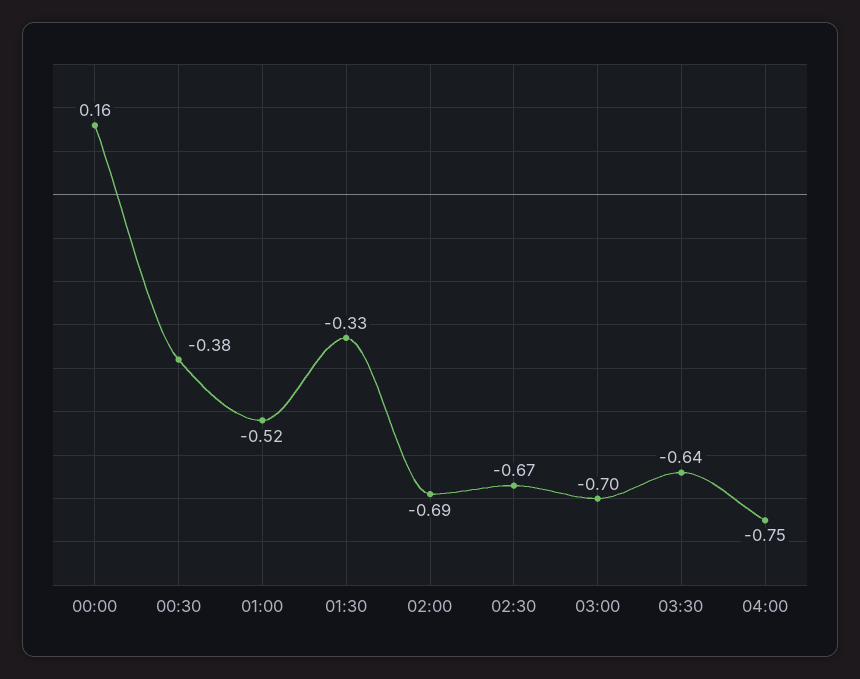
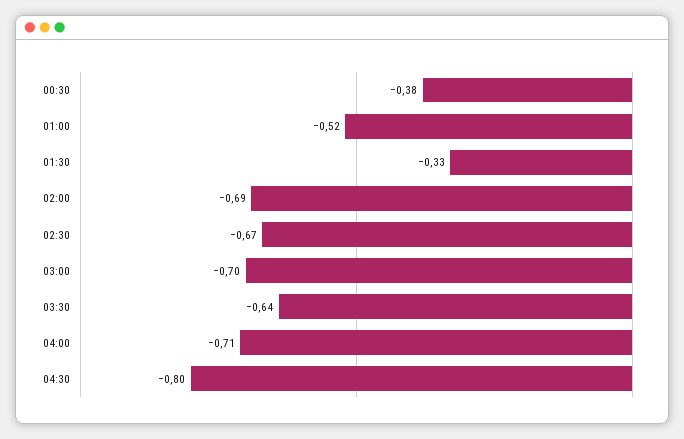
00:00: 0.16 -> none
04:00: -0.75 -> -0.71
04:30: none -> -0.8

